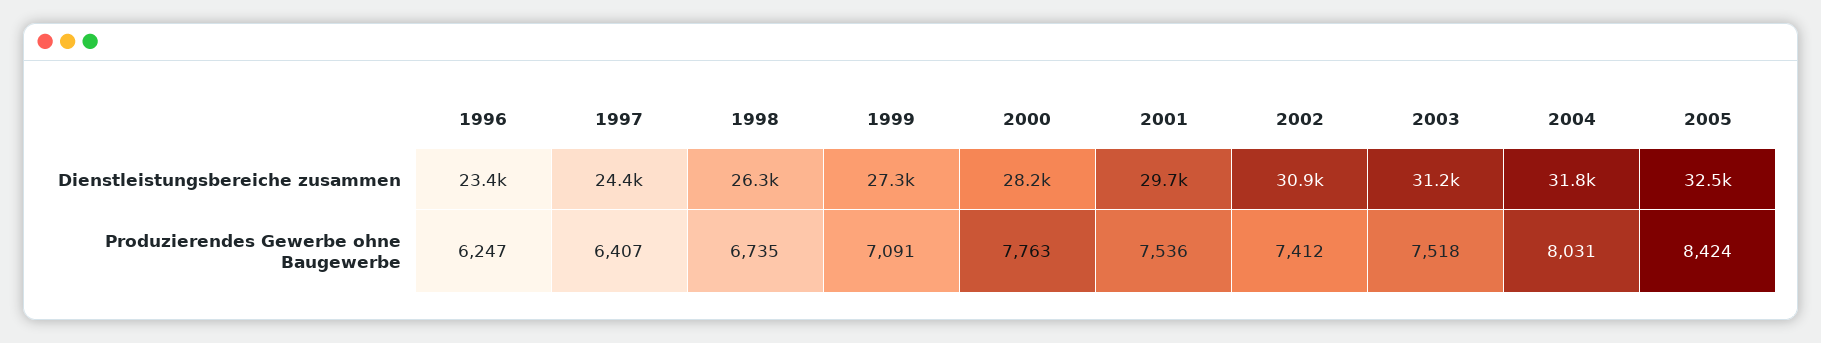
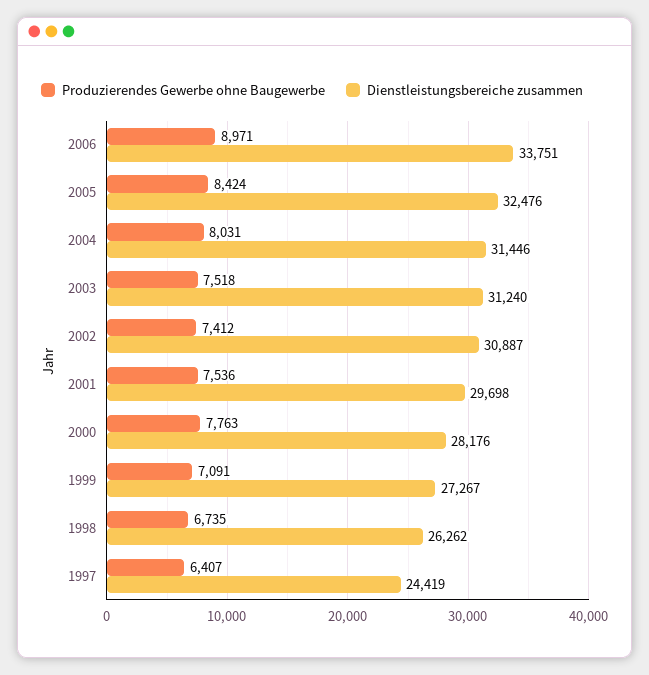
Dienstleistungsbereiche zusammen, 1996: 23400 -> none
Dienstleistungsbereiche zusammen, 2004: 31800 -> 31446
Produzierendes Gewerbe ohne Baugewerbe, 1996: 6247 -> none
Produzierendes Gewerbe ohne Baugewerbe, 2006: none -> 8971
Dienstleistungsbereiche zusammen, 2006: none -> 33751

